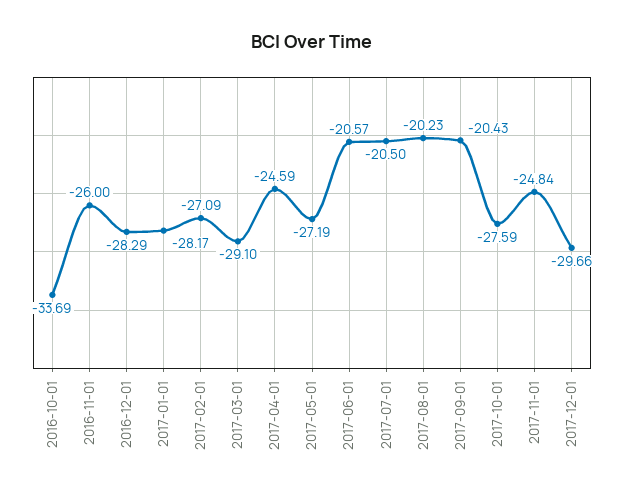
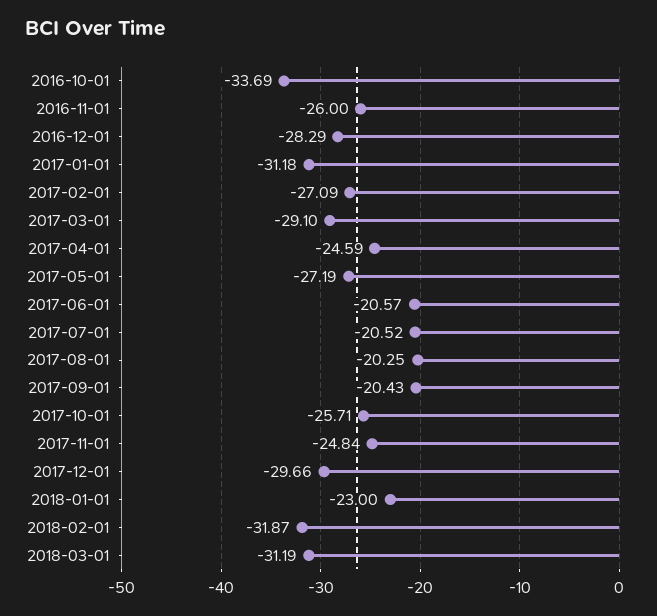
2017-01-01: -28.17 -> -31.18
2017-07-01: -20.5 -> -20.52
2017-08-01: -20.23 -> -20.25
2017-10-01: -27.59 -> -25.71
2018-01-01: none -> -23
2018-02-01: none -> -31.87
2018-03-01: none -> -31.19

